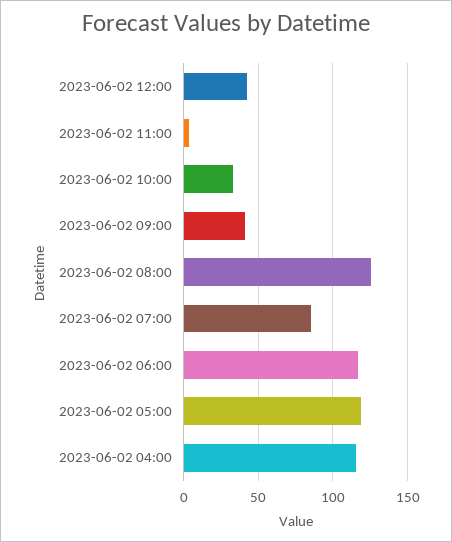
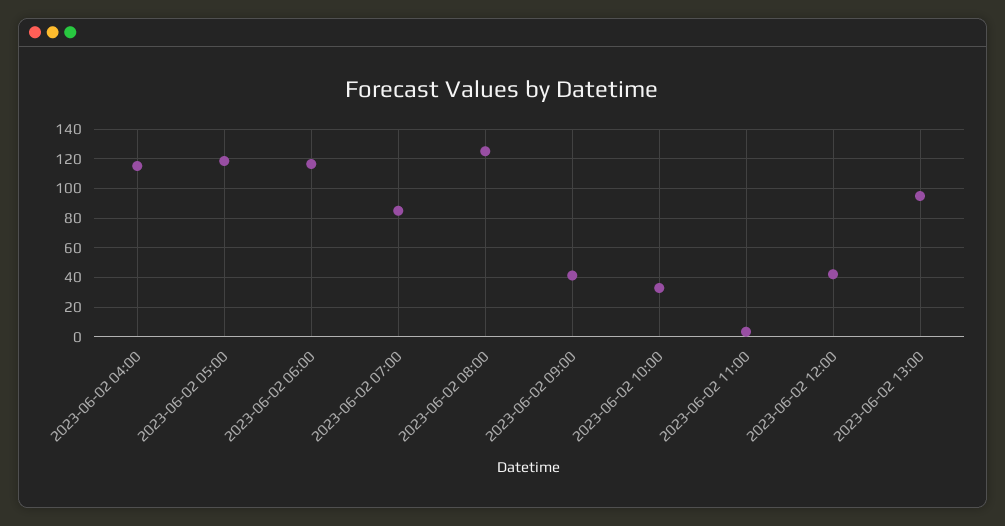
2023-06-02 13:00: none -> 95

